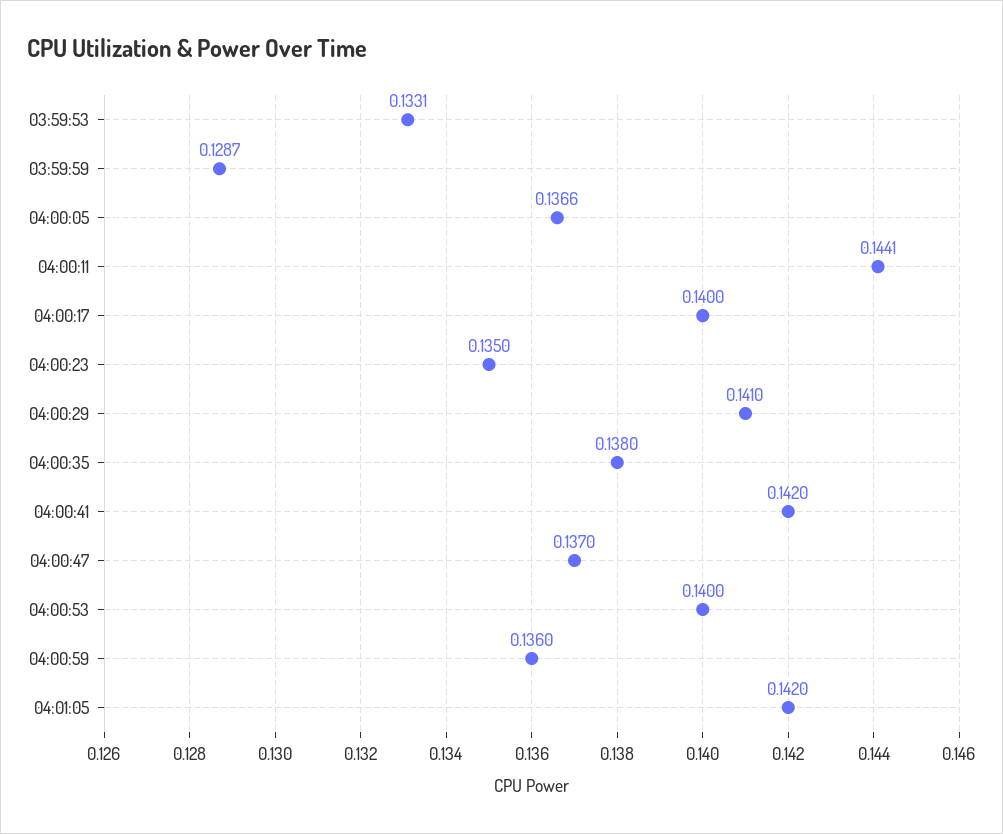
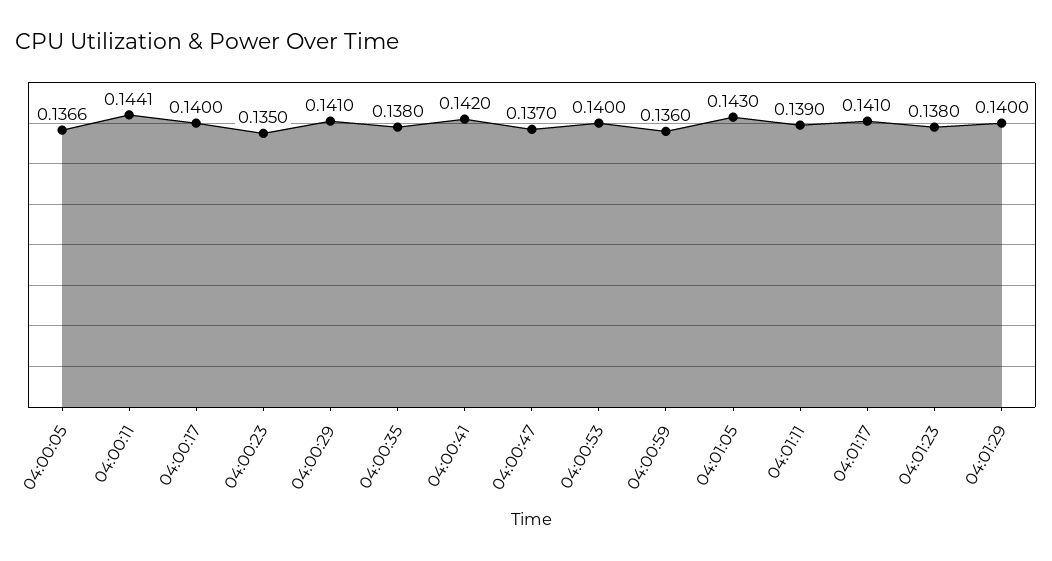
03:59:53: 0.1331 -> none
03:59:59: 0.1287 -> none
04:01:05: 0.142 -> 0.143
04:01:11: none -> 0.139
04:01:17: none -> 0.141
04:01:23: none -> 0.138
04:01:29: none -> 0.14

